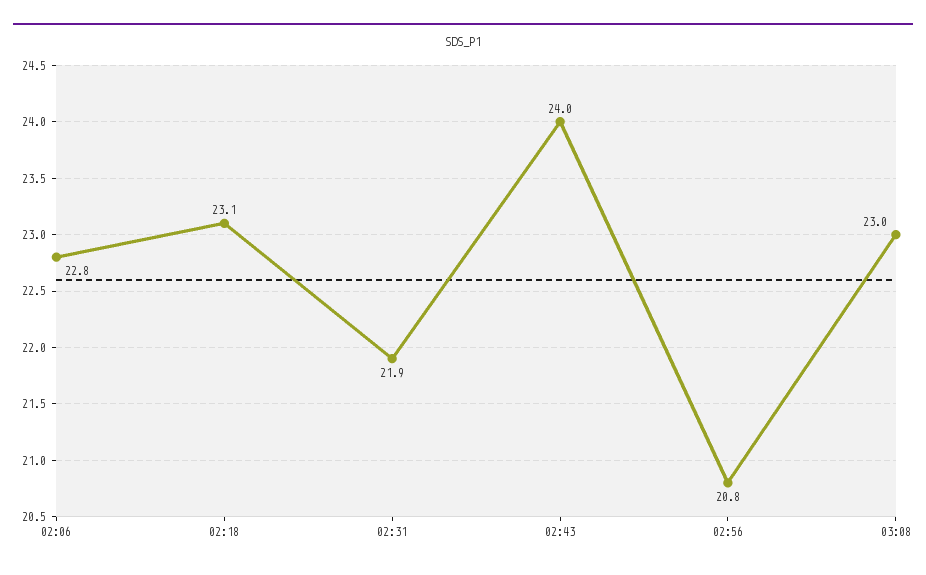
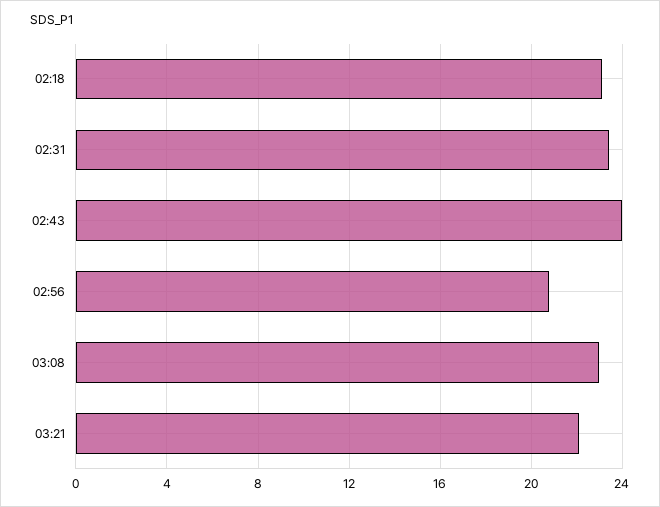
02:06: 22.8 -> none
02:31: 21.9 -> 23.5
03:21: none -> 22

